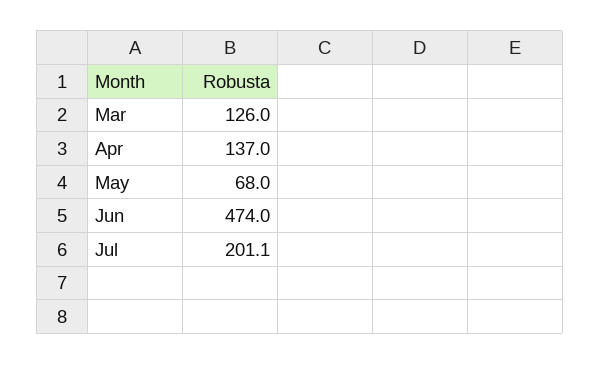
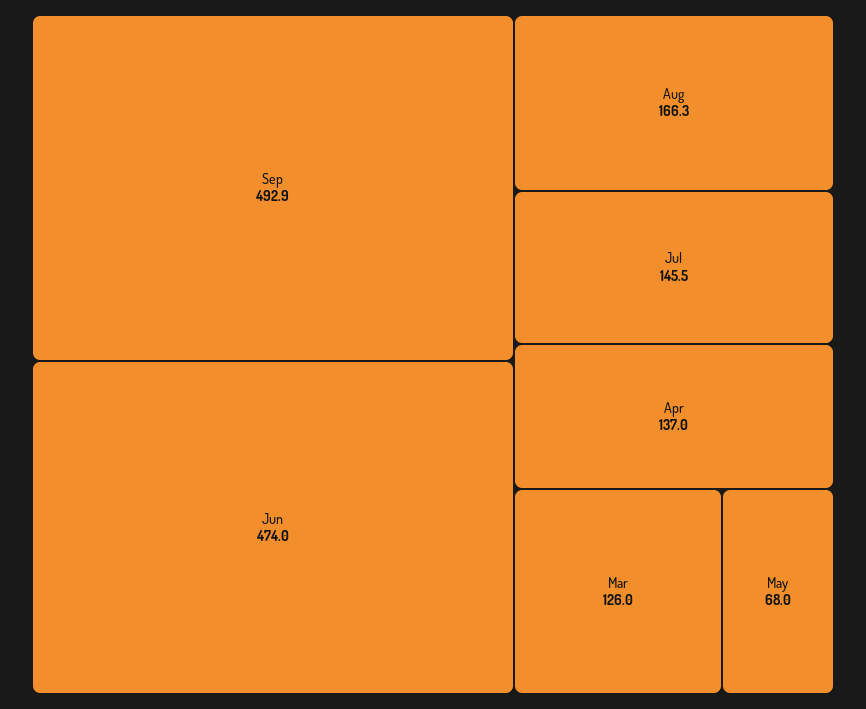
Jul: 201.1 -> 145.5
Sep: none -> 492.9
Aug: none -> 166.3

